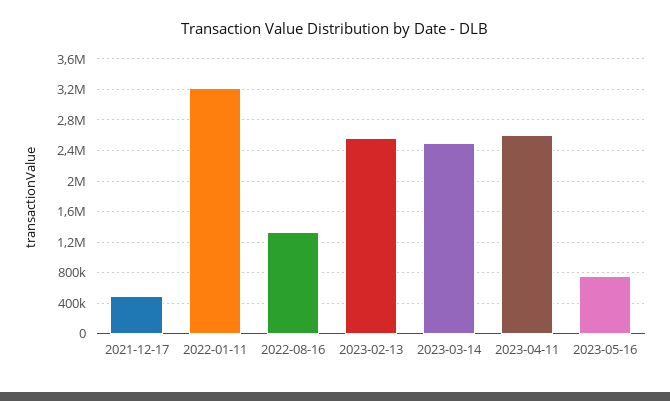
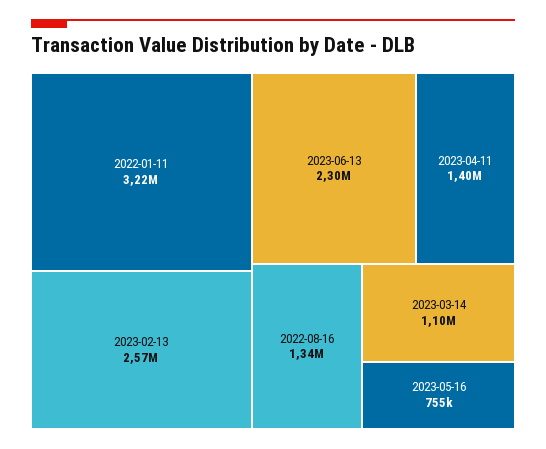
2021-12-17: 500000 -> none
2023-03-14: 2500000 -> 1100000
2023-04-11: 2600000 -> 1400000
2023-06-13: none -> 2300000

